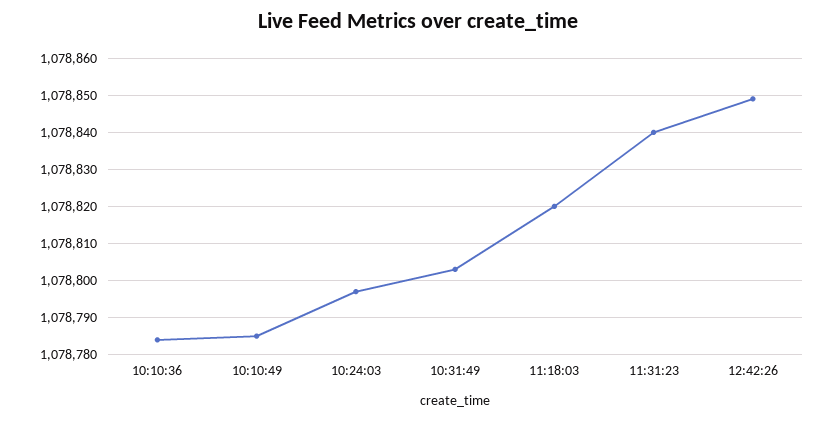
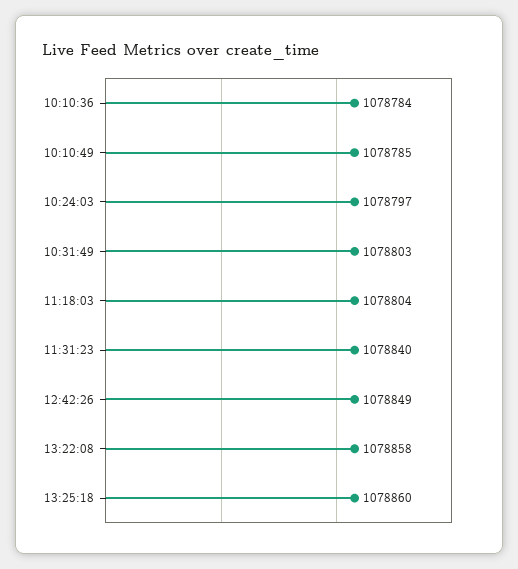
11:18:03: 1078820 -> 1078804
13:22:08: none -> 1078858
13:25:18: none -> 1078860

